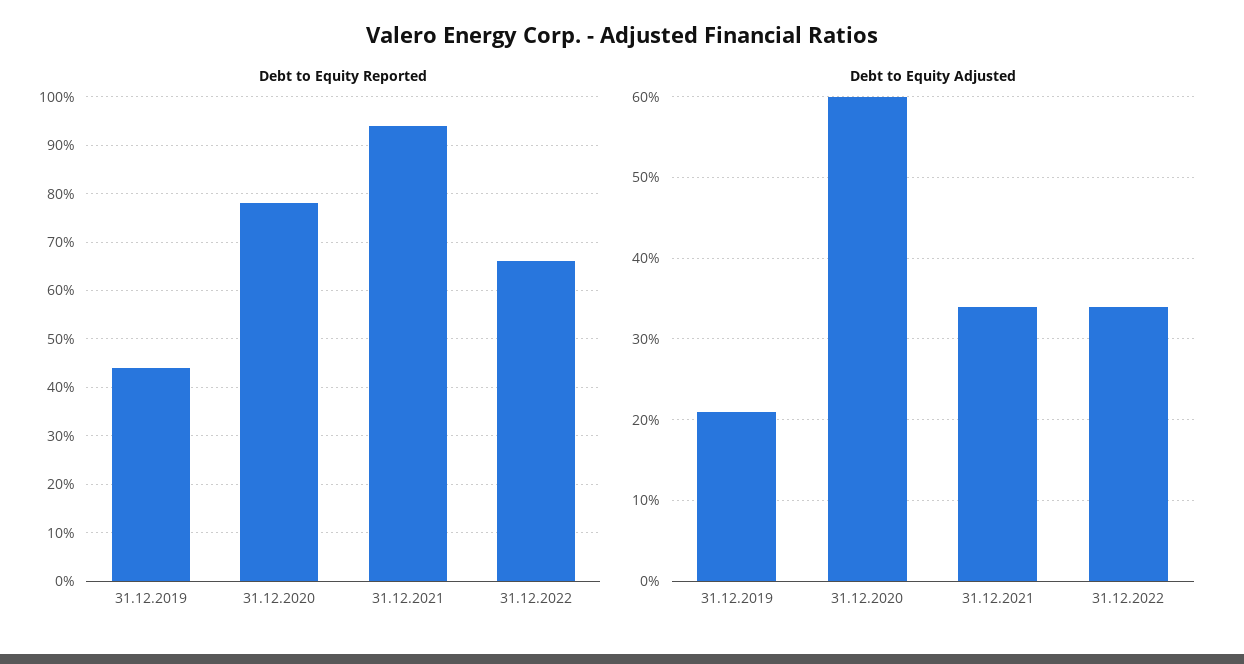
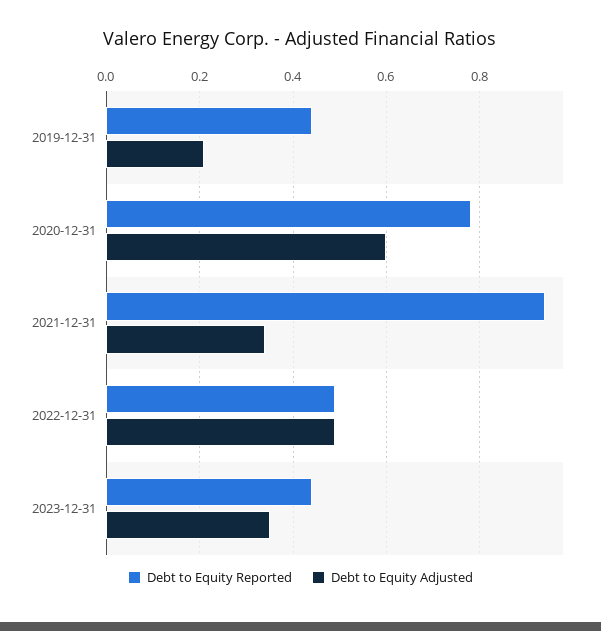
Debt to Equity Reported, 31.12.2022: 0.65 -> 0.5
Debt to Equity Adjusted, 31.12.2022: 0.34 -> 0.5
Debt to Equity Reported, 2023-12-31: none -> 0.45
Debt to Equity Adjusted, 2023-12-31: none -> 0.35

